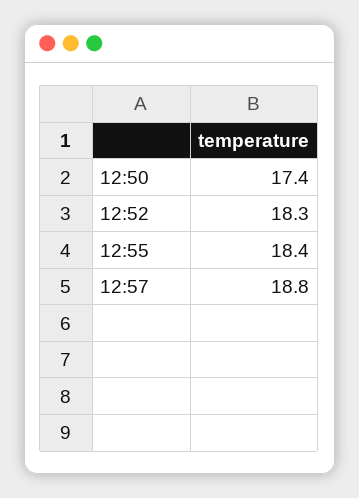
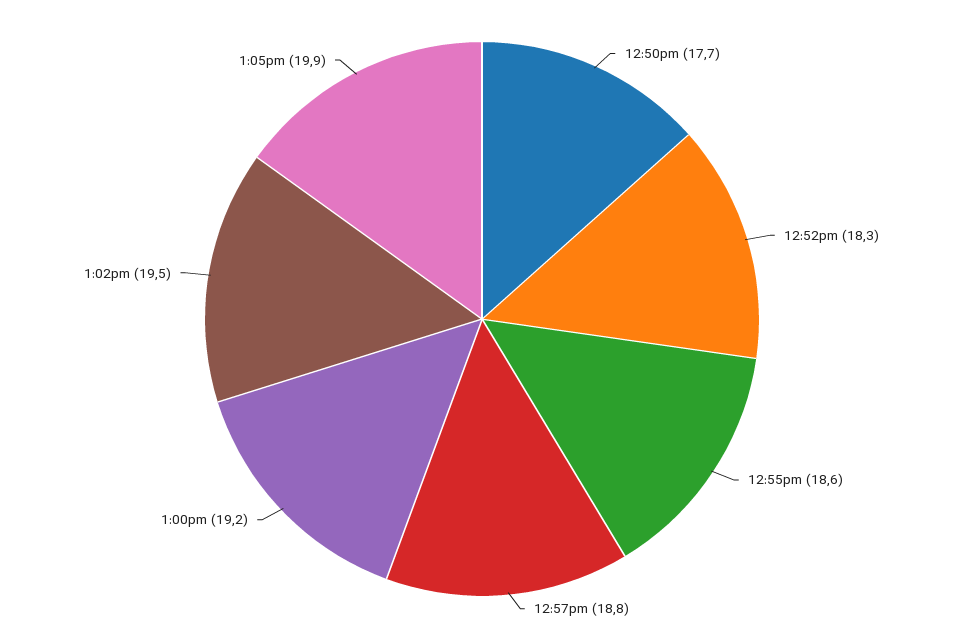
12:50: 17.4 -> 17.7
12:55: 18.4 -> 18.6
1:00pm: none -> 19.2
1:02pm: none -> 19.5
1:05pm: none -> 19.9

